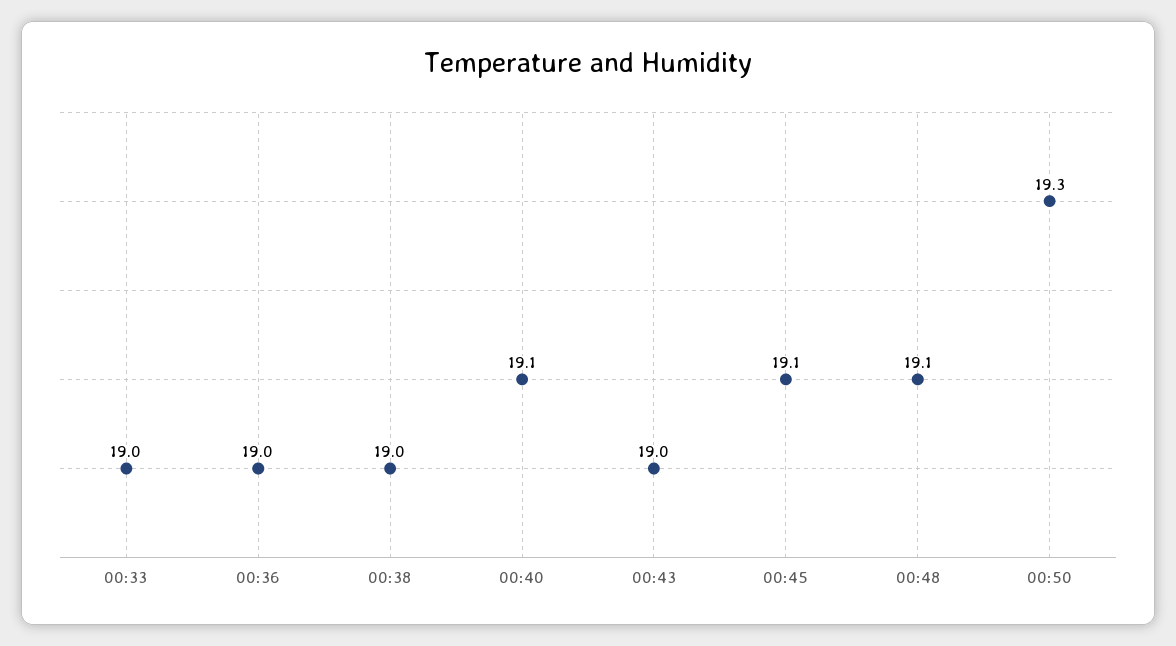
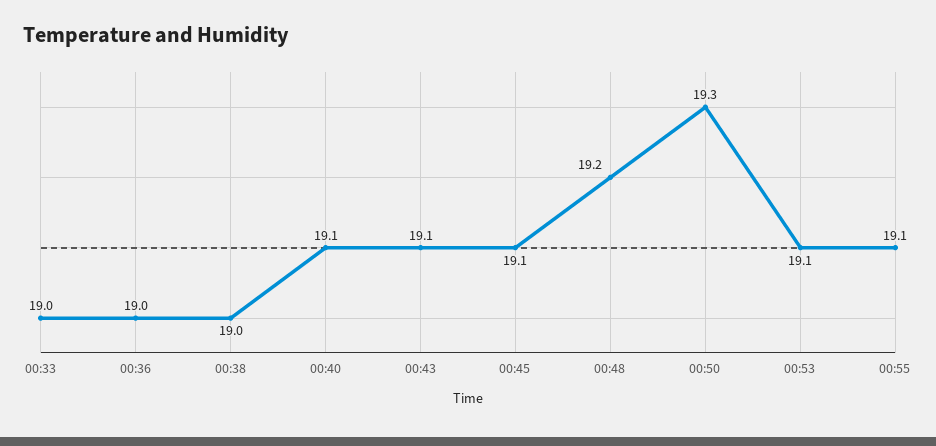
00:43: 19 -> 19.1
00:48: 19.1 -> 19.2
00:53: none -> 19.1
00:55: none -> 19.1

